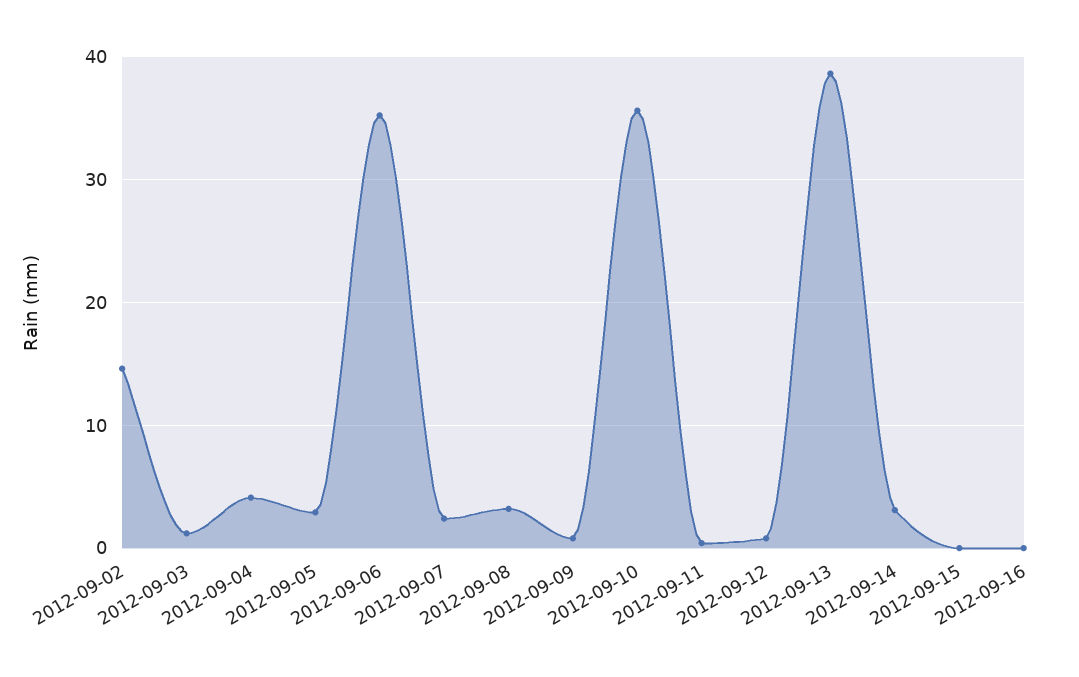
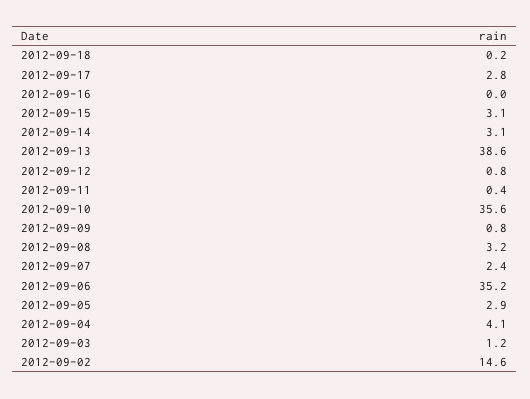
2012-09-15: 0 -> 3.1
2012-09-18: none -> 0.2
2012-09-17: none -> 2.8

